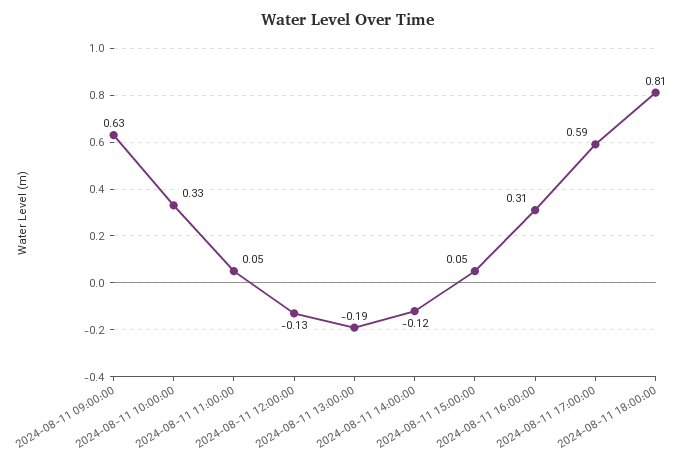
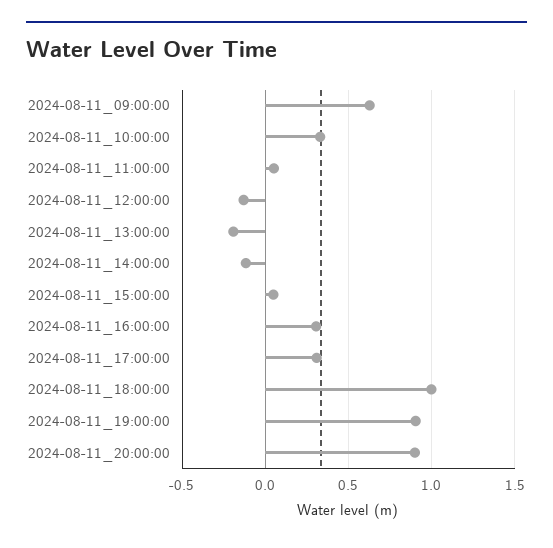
2024-08-11 17:00:00: 0.59 -> 0.3
2024-08-11 18:00:00: 0.81 -> 1
2024-08-11_19:00:00: none -> 0.9
2024-08-11_20:00:00: none -> 0.9

